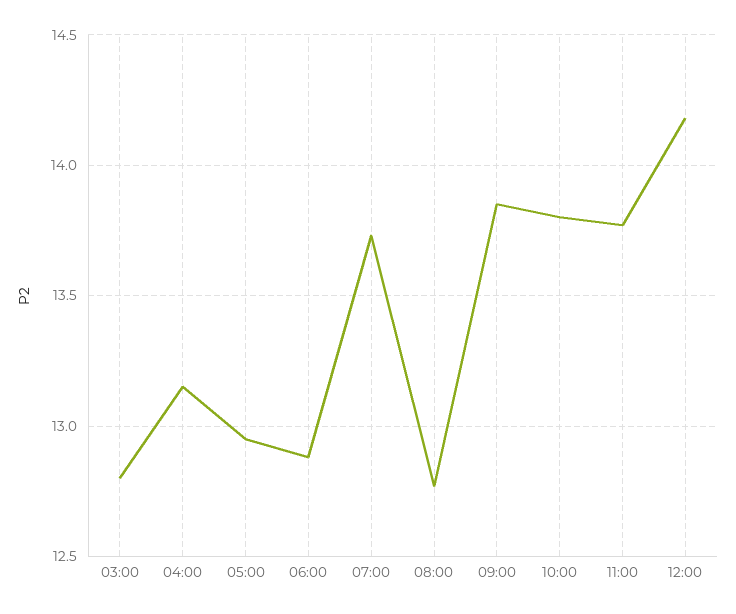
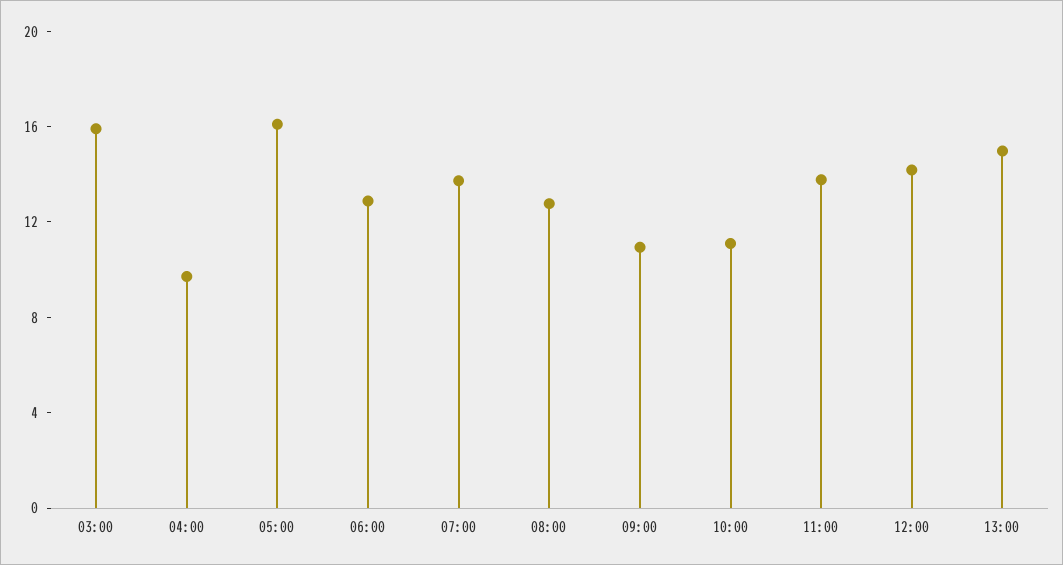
03:00: 12.8 -> 16
04:00: 13.15 -> 10
05:00: 12.95 -> 16
09:00: 13.85 -> 11
10:00: 13.8 -> 11
13:00: none -> 15

